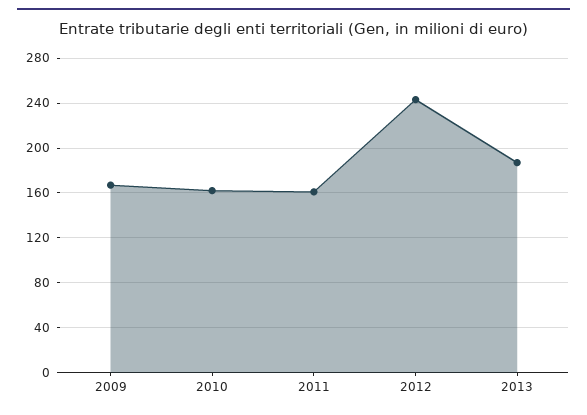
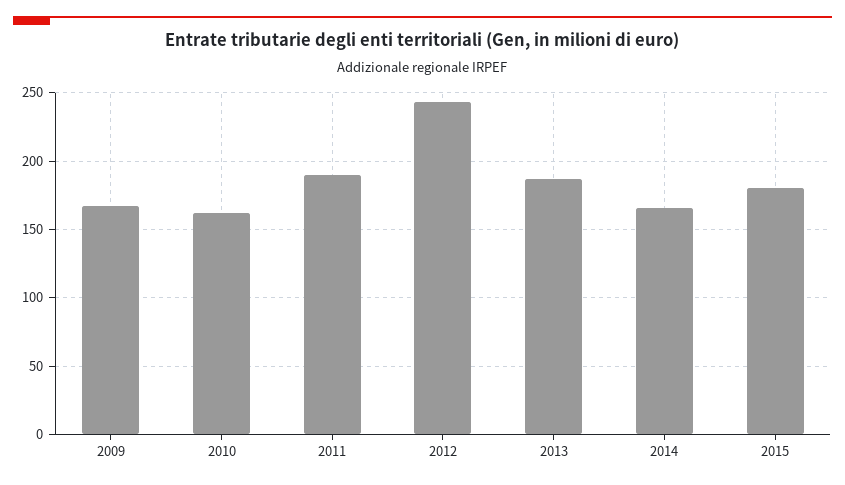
2011: 160 -> 190
2014: none -> 165
2015: none -> 180

